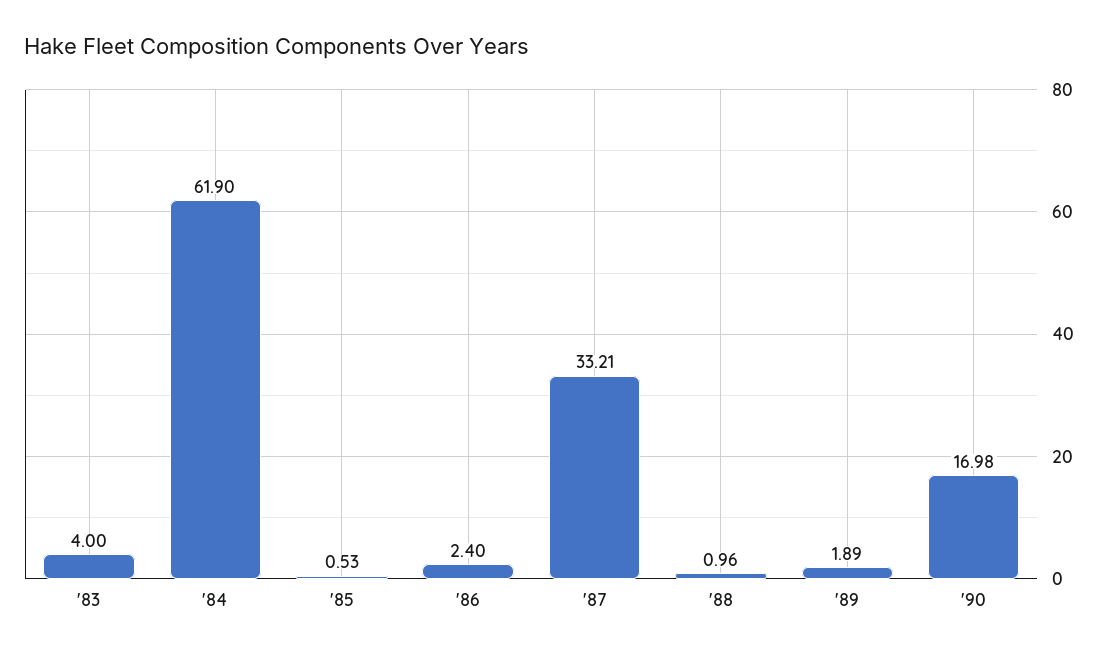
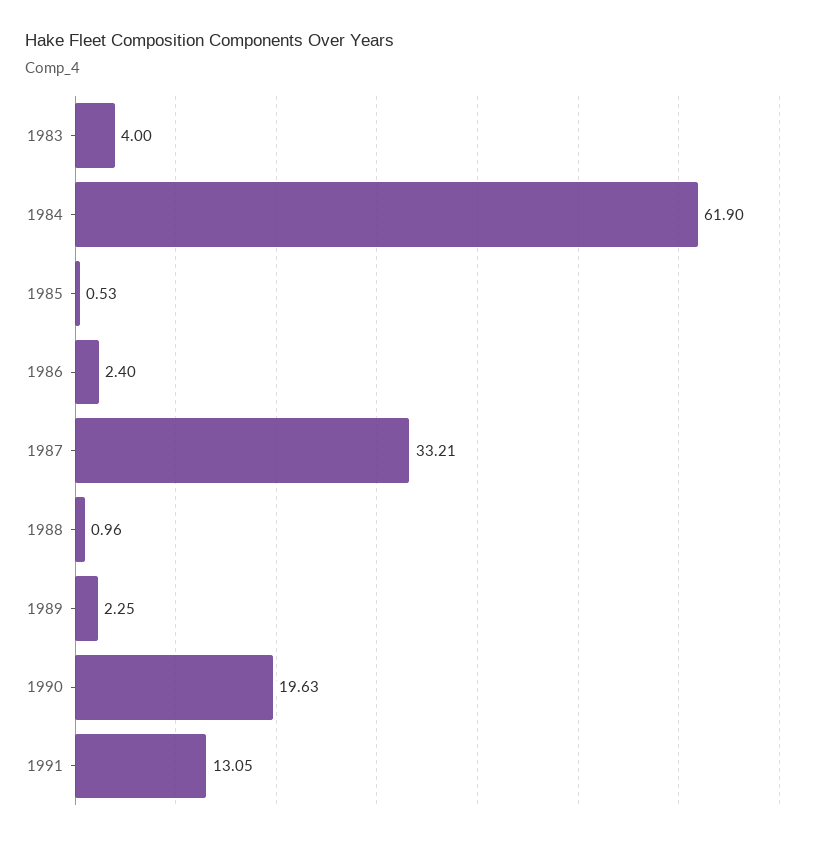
'89: 1.89 -> 2.25
'90: 16.98 -> 19.63
1991: none -> 13.05

